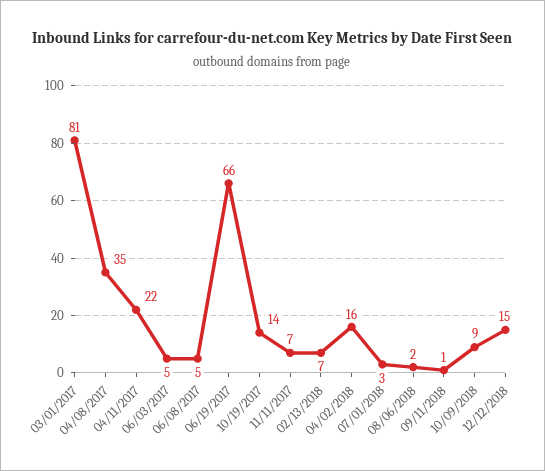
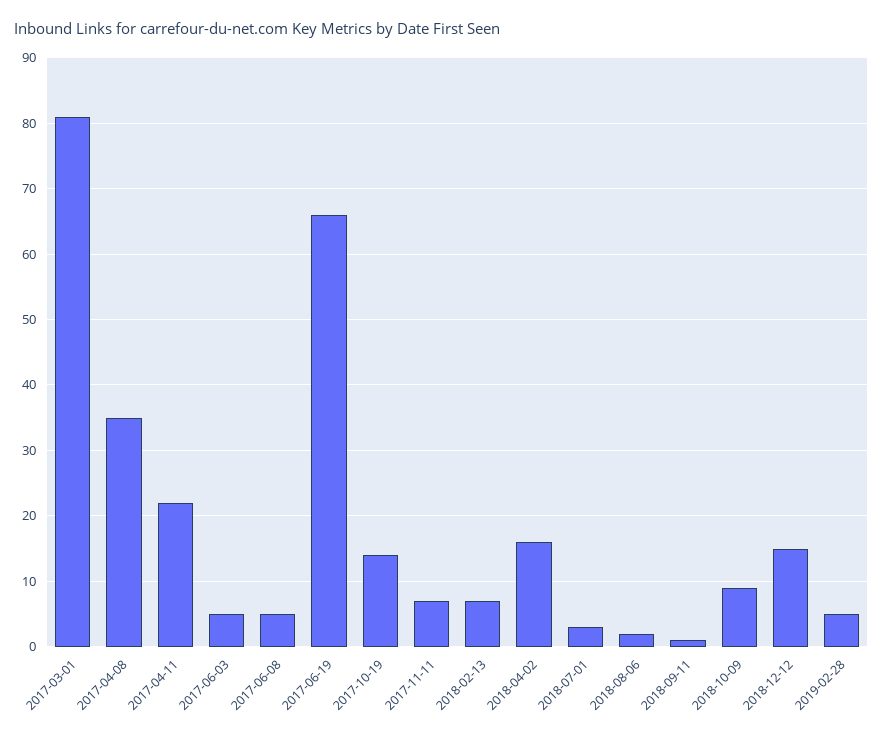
2019-02-28: none -> 5

